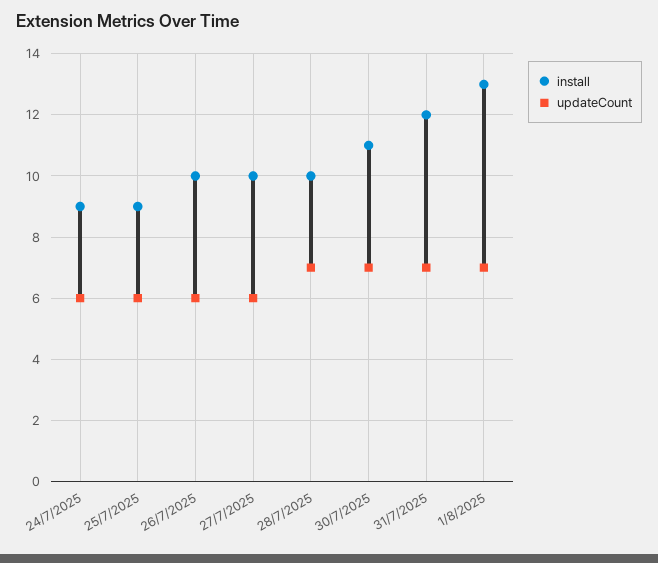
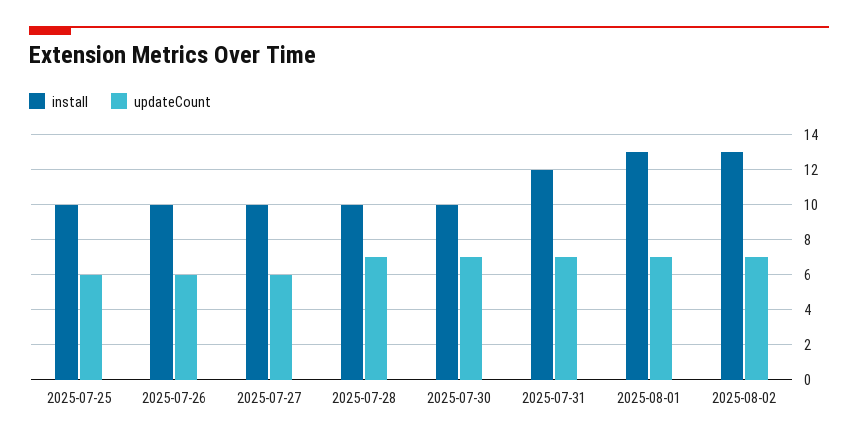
install, 24/7/2025: 9 -> none
updateCount, 24/7/2025: 6 -> none
install, 25/7/2025: 9 -> 10
install, 30/7/2025: 11 -> 10
install, 2025-08-02: none -> 13
updateCount, 2025-08-02: none -> 7

